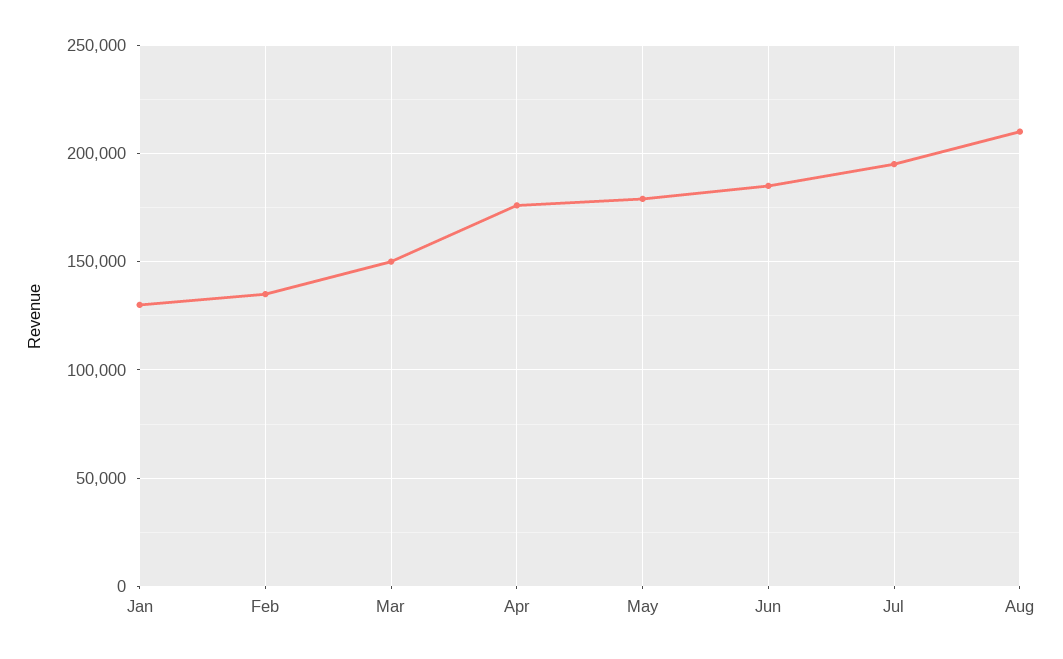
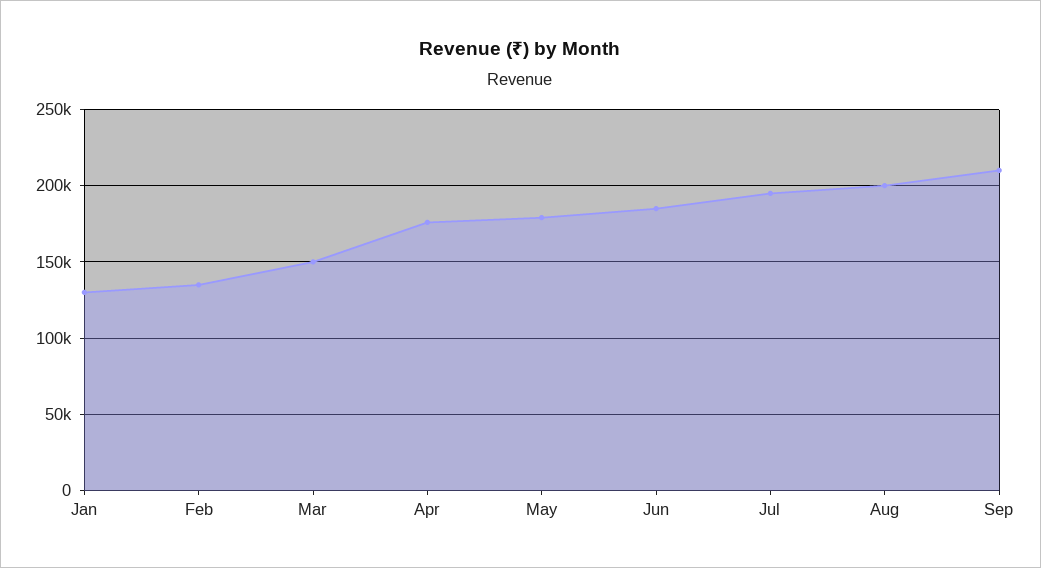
Aug: 210000 -> 200000
Sep: none -> 210000

